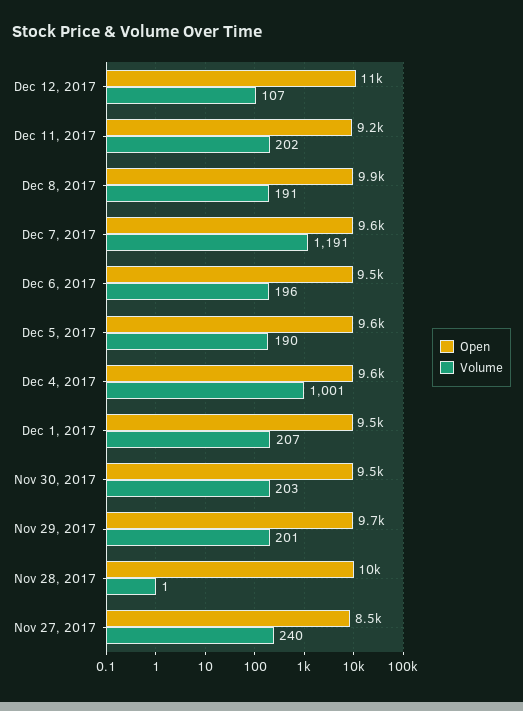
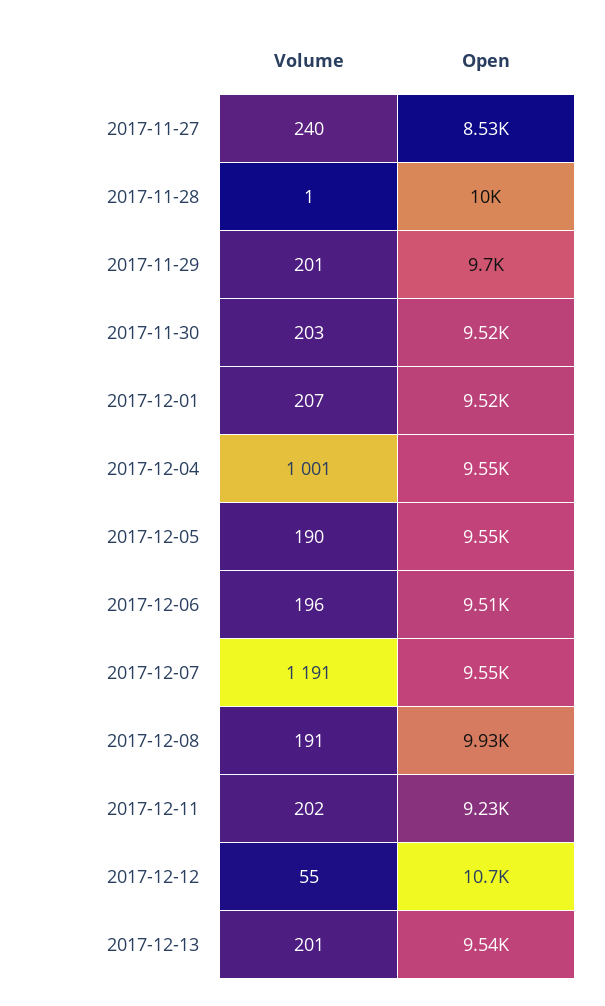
Volume, Dec 12, 2017: 107 -> 55
Volume, 2017-12-13: none -> 201
Open, 2017-12-13: none -> 9540

